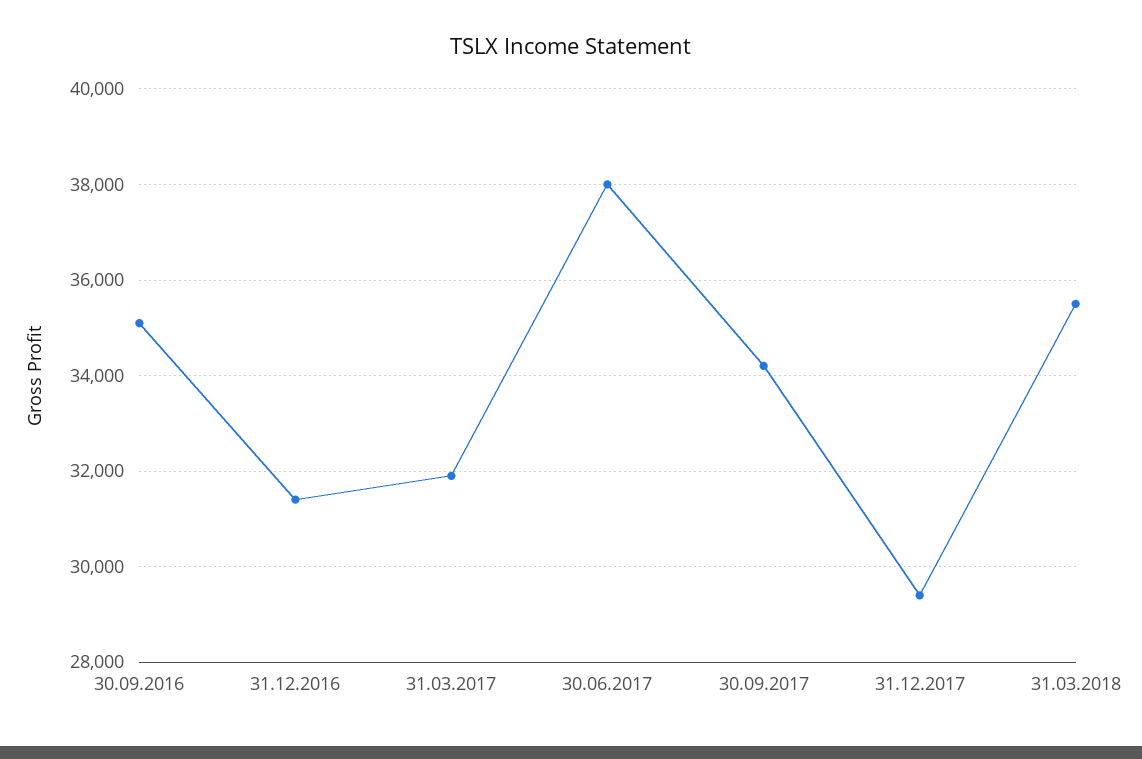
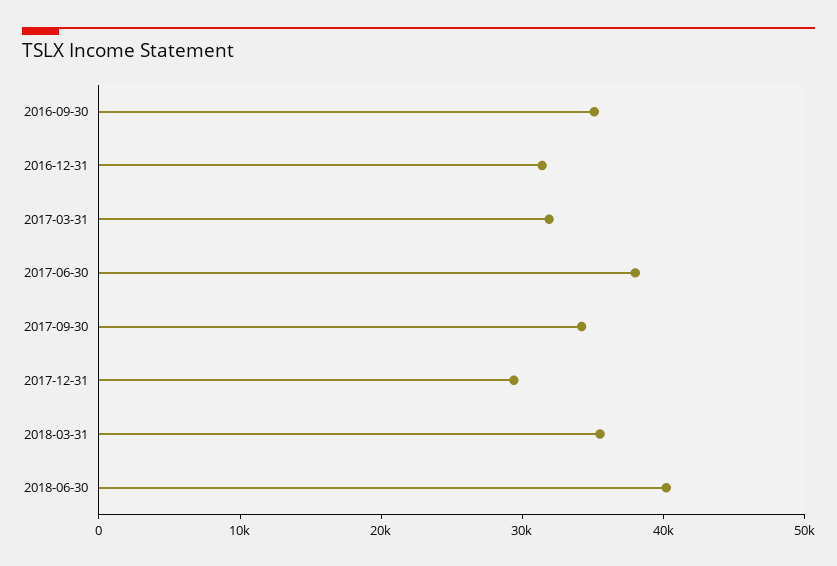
2018-06-30: none -> 40000

